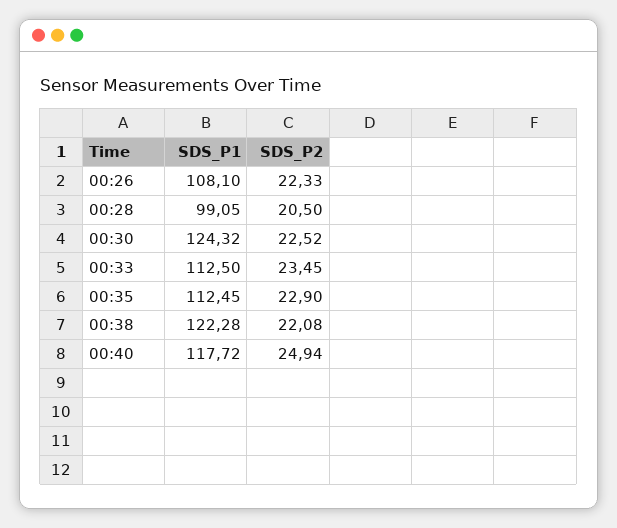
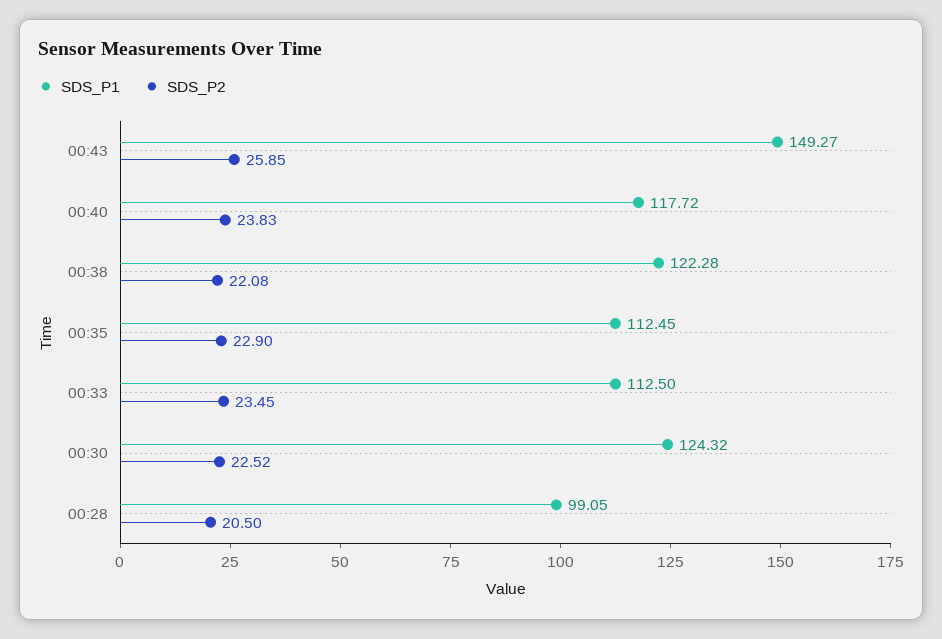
SDS_P1, 00:26: 108.1 -> none
SDS_P2, 00:26: 22.33 -> none
SDS_P2, 00:40: 24.94 -> 23.83
SDS_P1, 00:43: none -> 149.27
SDS_P2, 00:43: none -> 25.85

